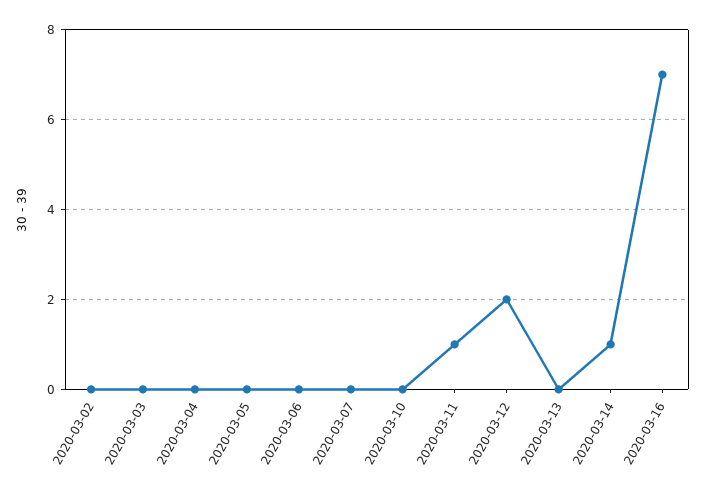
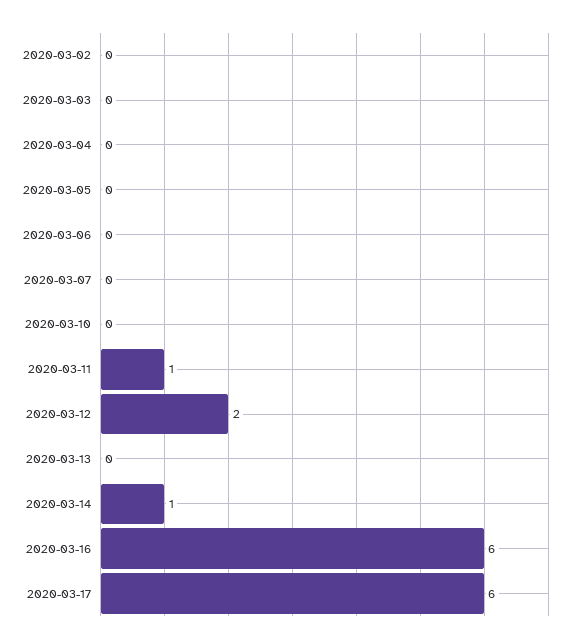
2020-03-16: 7 -> 6
2020-03-17: none -> 6

